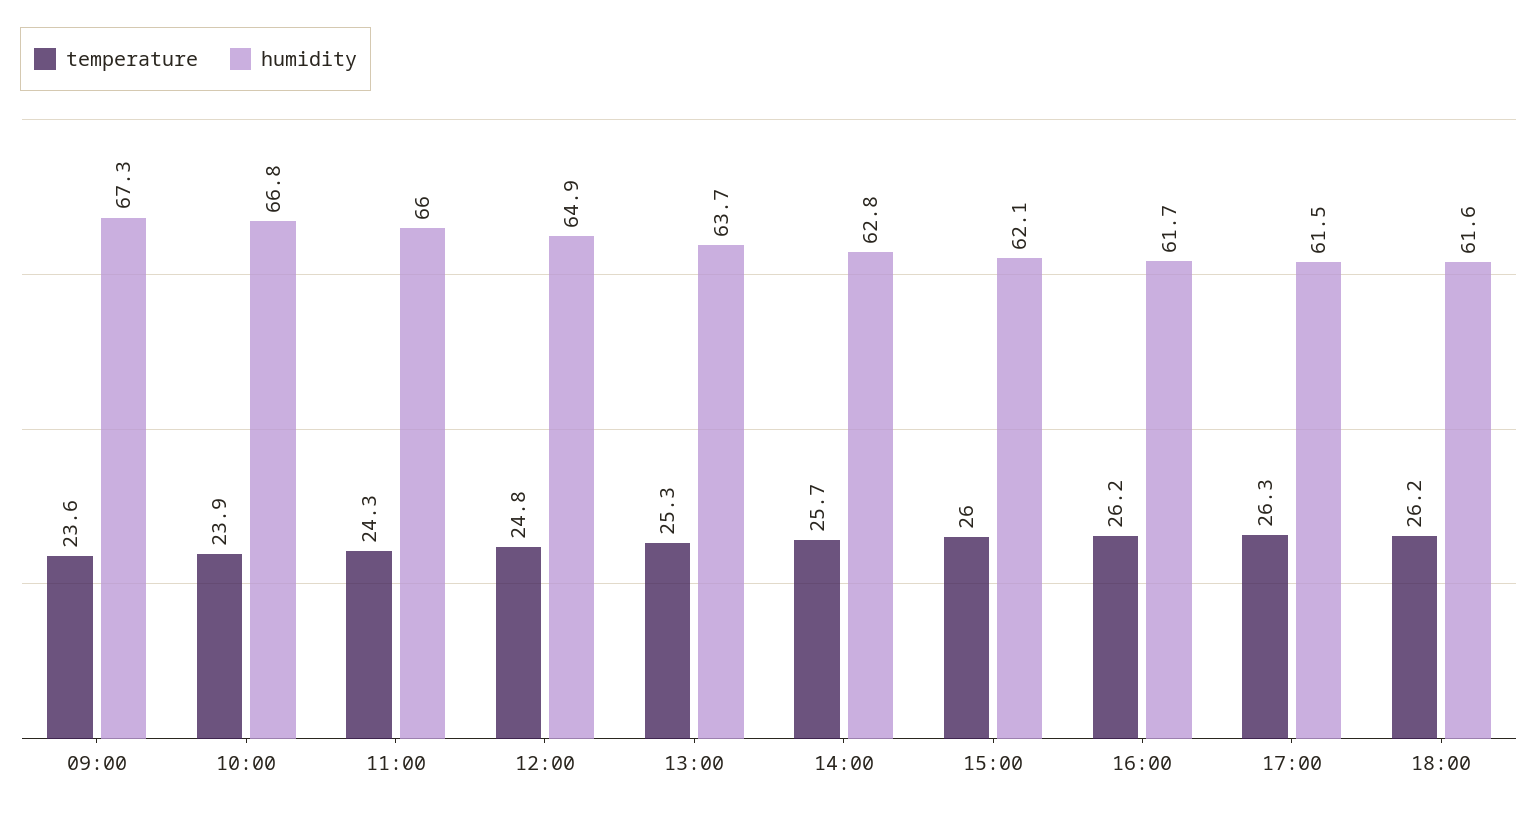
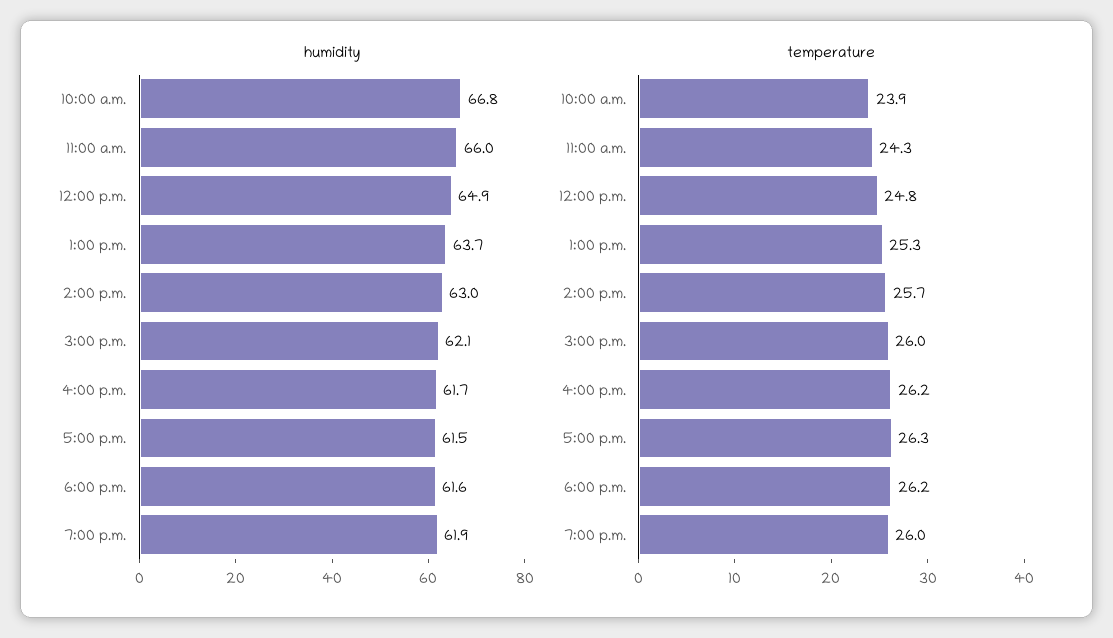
temperature, 09:00: 23.6 -> none
humidity, 09:00: 67.3 -> none
humidity, 14:00: 62.8 -> 63
humidity, 7:00 p.m.: none -> 61.9
temperature, 7:00 p.m.: none -> 26

